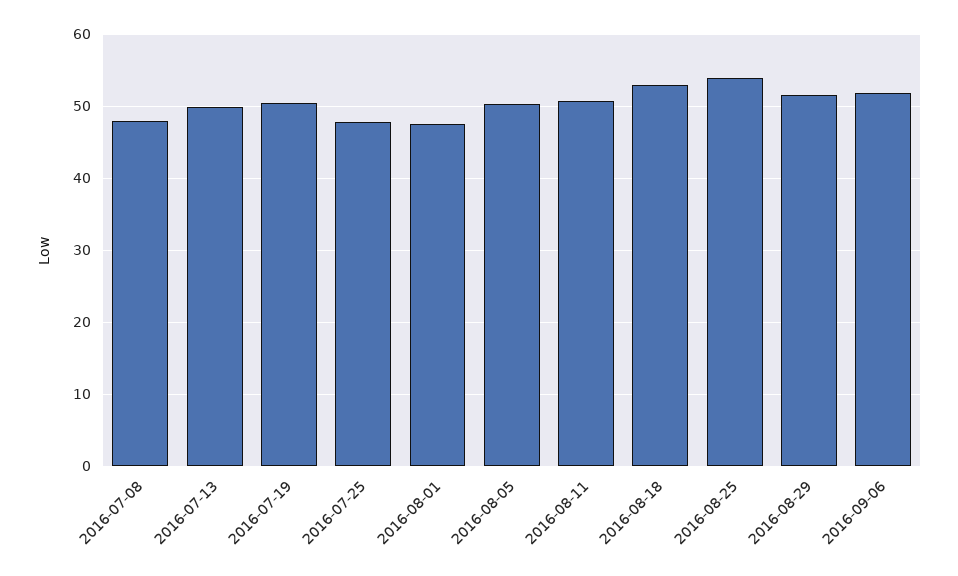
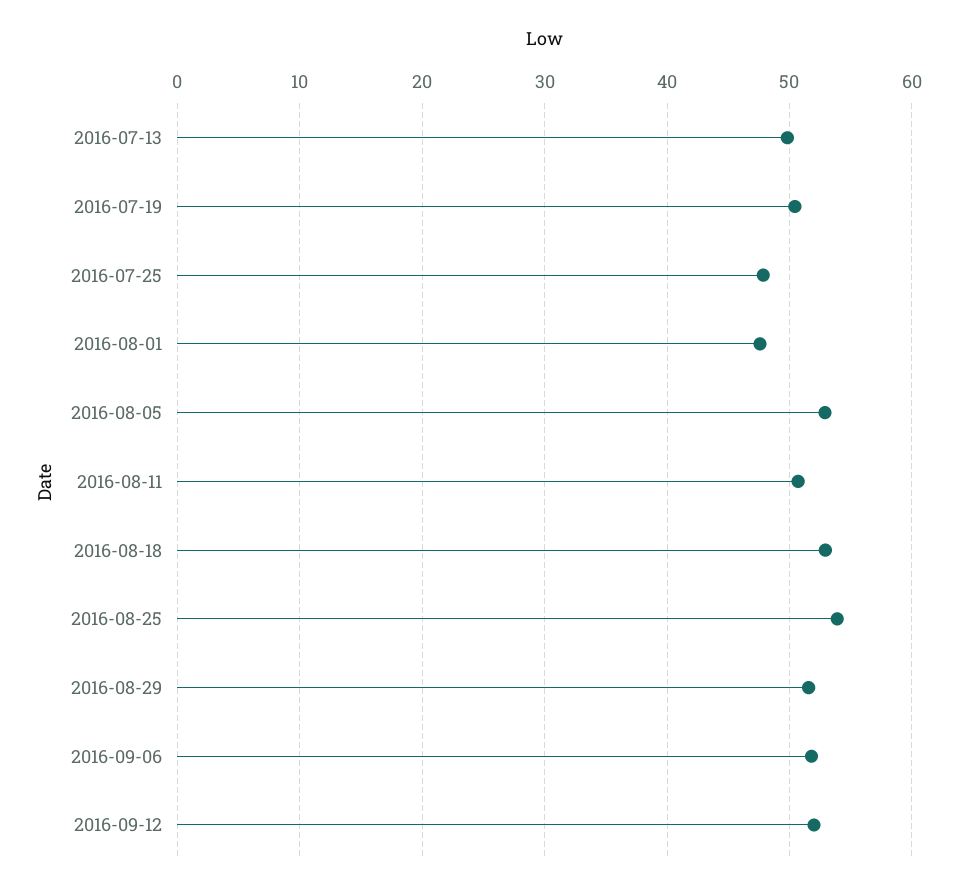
2016-07-08: 48 -> none
2016-08-05: 50 -> 53
2016-09-12: none -> 52

